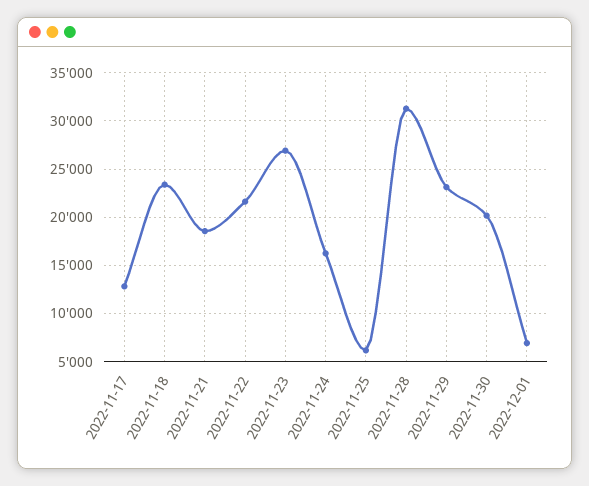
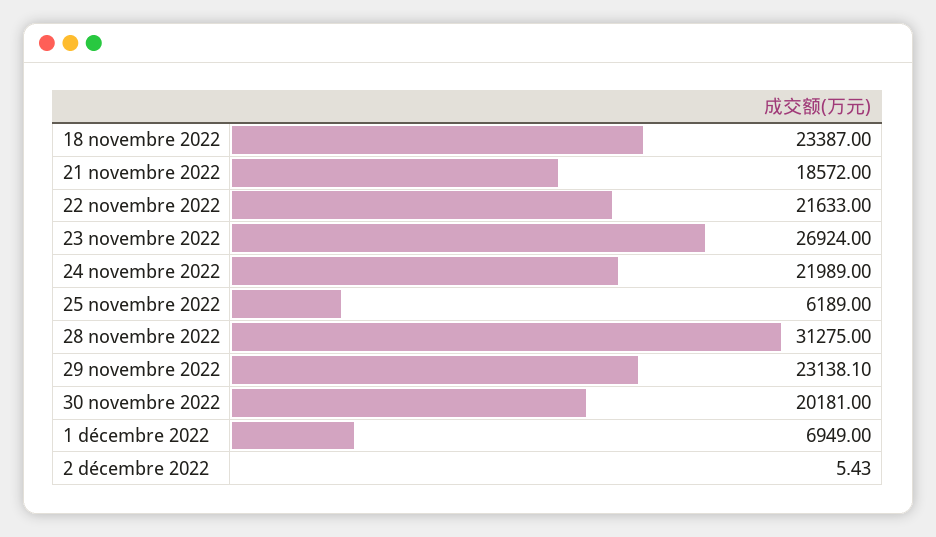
2022-11-17: 13000 -> none
2022-11-24: 16000 -> 21989
2 décembre 2022: none -> 5.43

